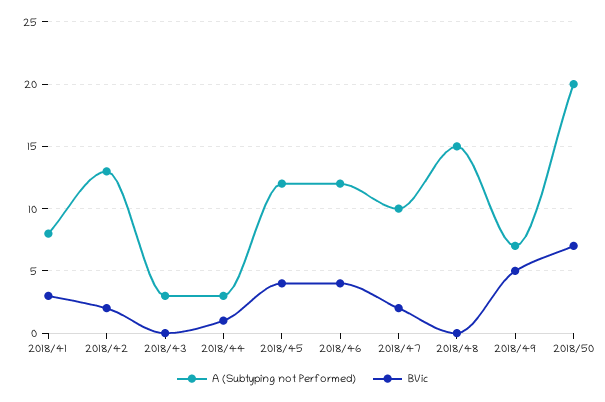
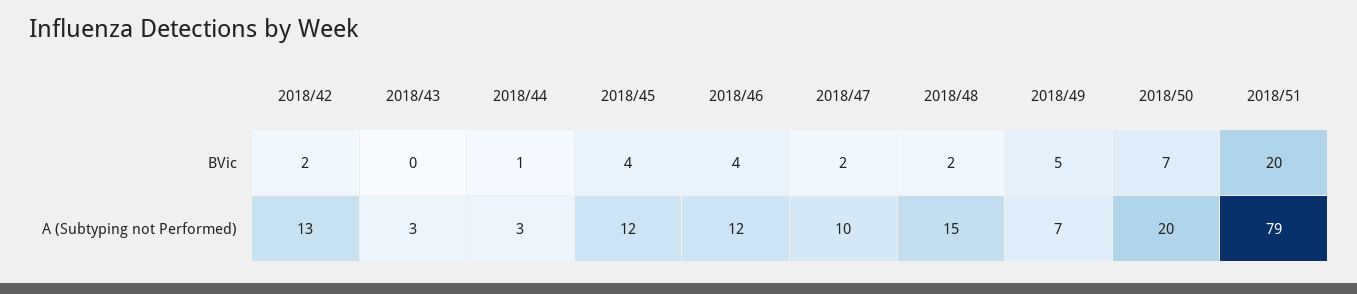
A (Subtyping not Performed), 2018/41: 8 -> none
BVic, 2018/41: 3 -> none
BVic, 2018/48: 0 -> 2
BVic, 2018/51: none -> 20
A (Subtyping not Performed), 2018/51: none -> 79

